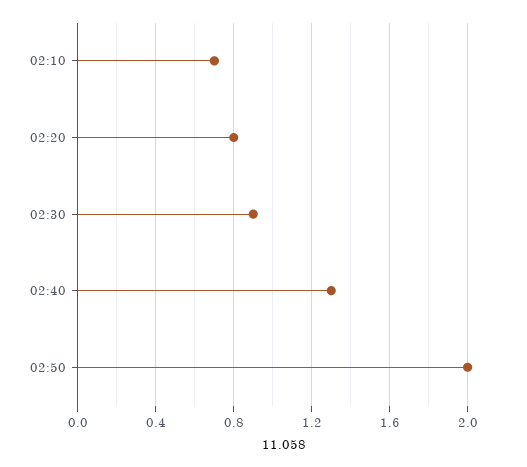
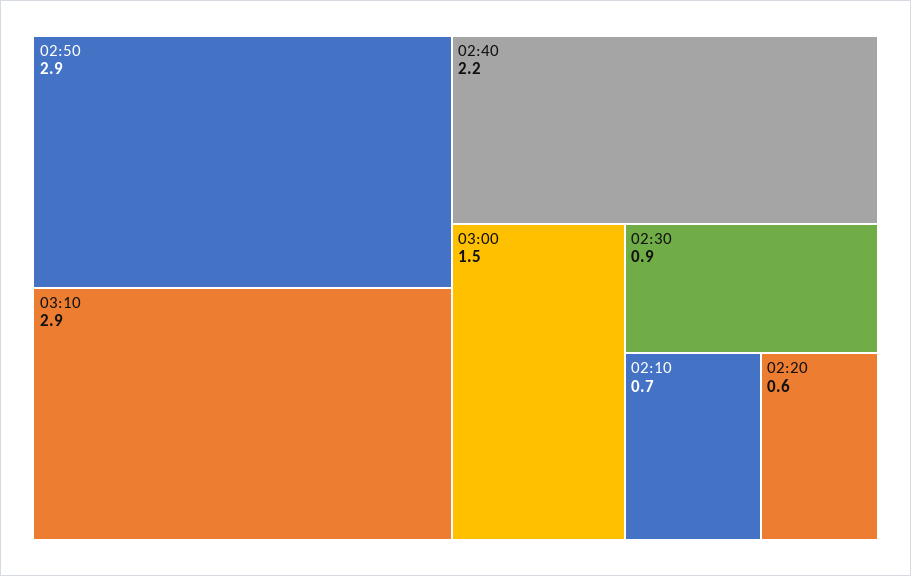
02:20: 0.8 -> 0.6
02:40: 1.3 -> 2.2
02:50: 2 -> 2.9
03:10: none -> 2.9
03:00: none -> 1.5

